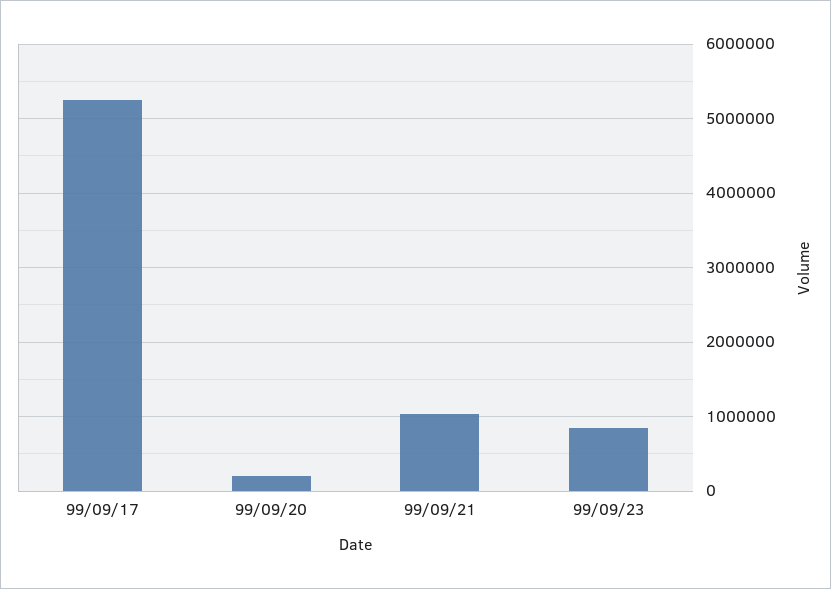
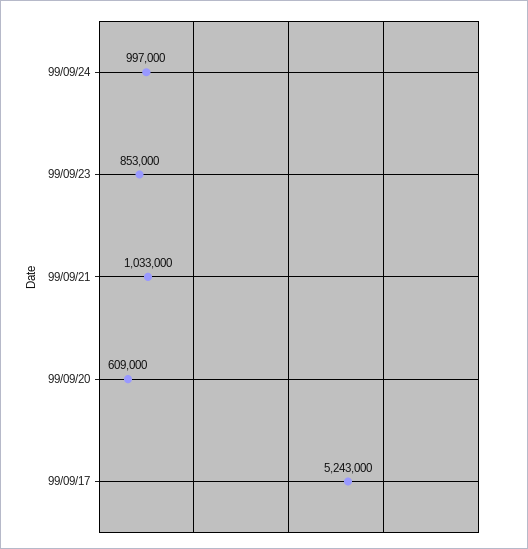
99/09/20: 200000 -> 609000
99/09/24: none -> 997000

